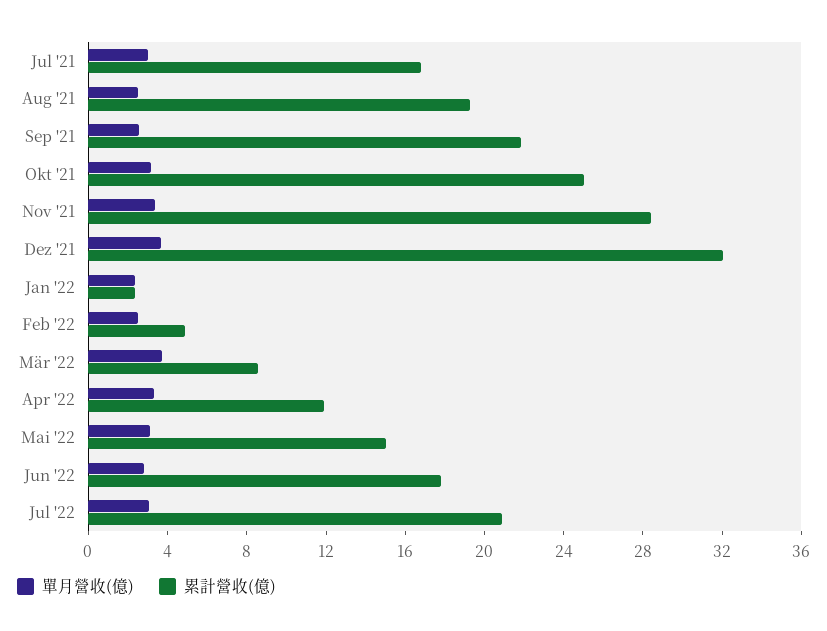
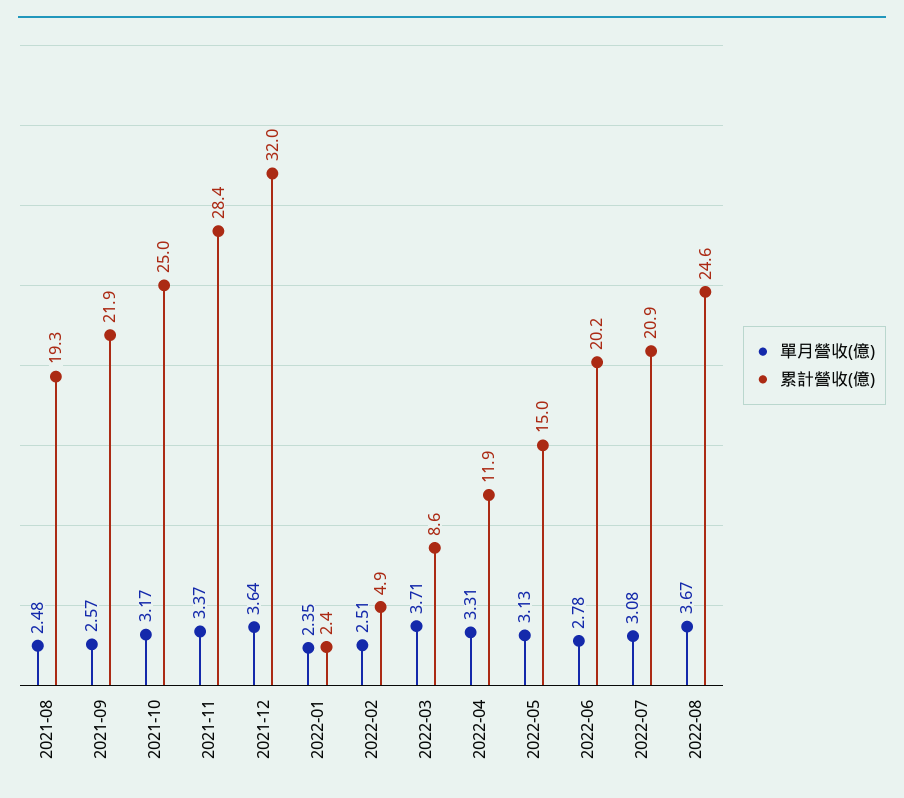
單月營收(億), Jul '21: 3 -> none
累計營收(億), Jul '21: 17 -> none
累計營收(億), Jun '22: 18 -> 20.2
單月營收(億), 2022-08: none -> 3.67
累計營收(億), 2022-08: none -> 24.6

